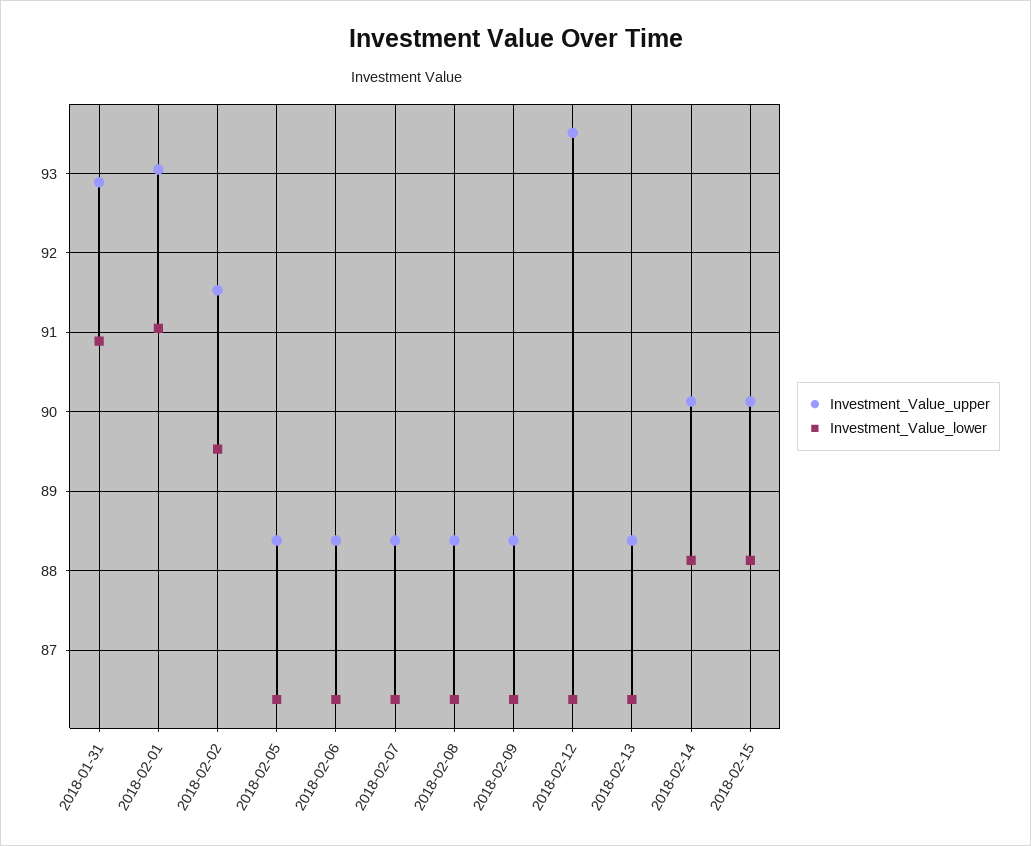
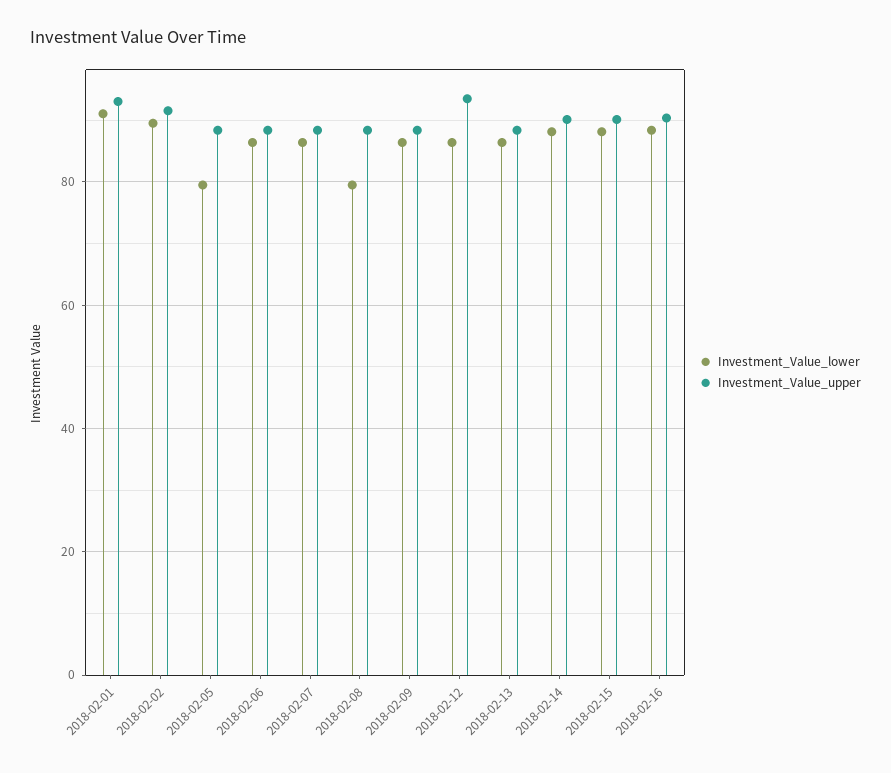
Investment_Value_upper, 2018-01-31: 92.9 -> none
Investment_Value_lower, 2018-01-31: 90.9 -> none
Investment_Value_lower, 2018-02-05: 86.4 -> 80
Investment_Value_lower, 2018-02-08: 86.4 -> 80
Investment_Value_lower, 2018-02-16: none -> 88
Investment_Value_upper, 2018-02-16: none -> 90

